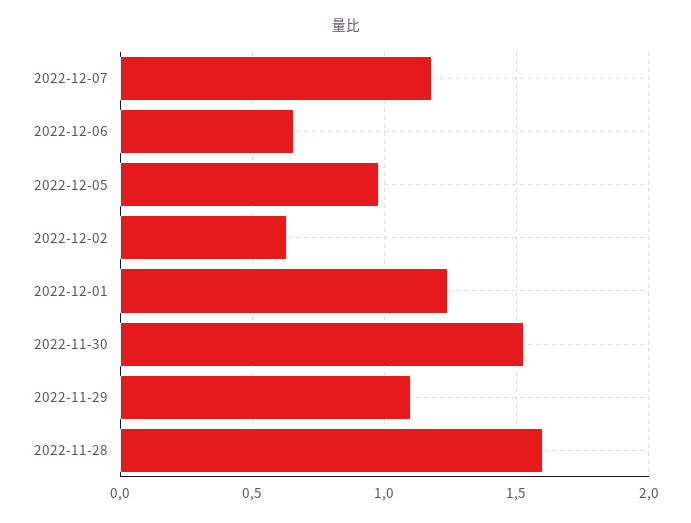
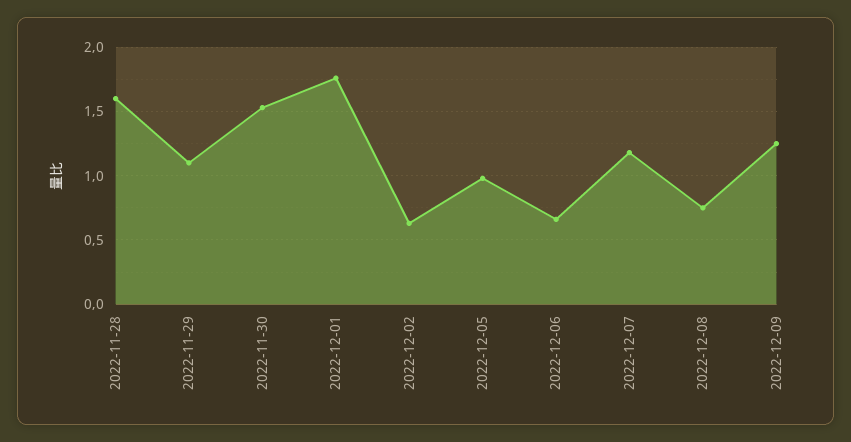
2022-12-01: 1.25 -> 1.75
2022-12-08: none -> 0.75
2022-12-09: none -> 1.25

